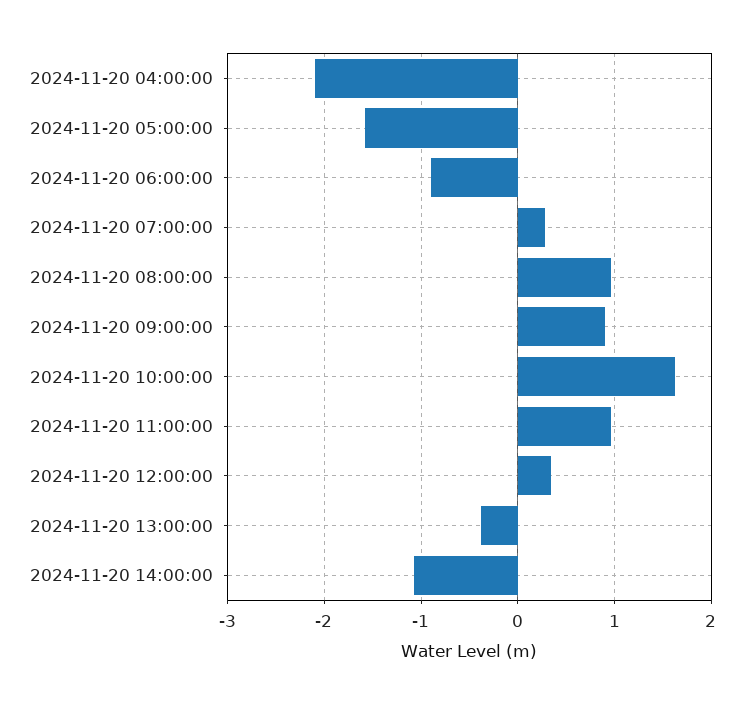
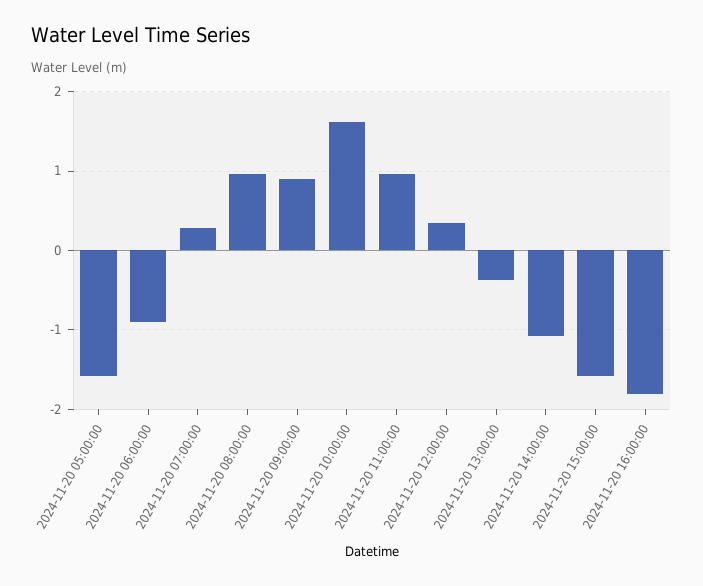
2024-11-20 04:00:00: -2.1 -> none
2024-11-20 15:00:00: none -> -1.6
2024-11-20 16:00:00: none -> -1.8

